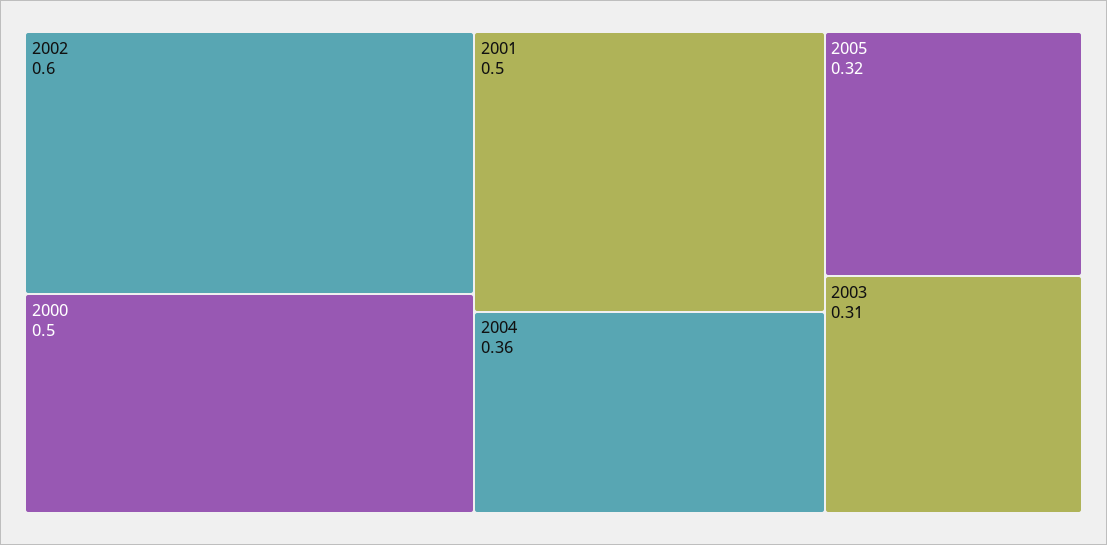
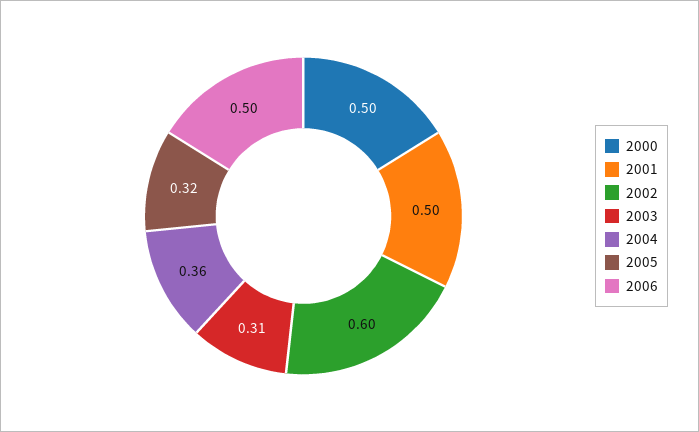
2006: none -> 0.5

